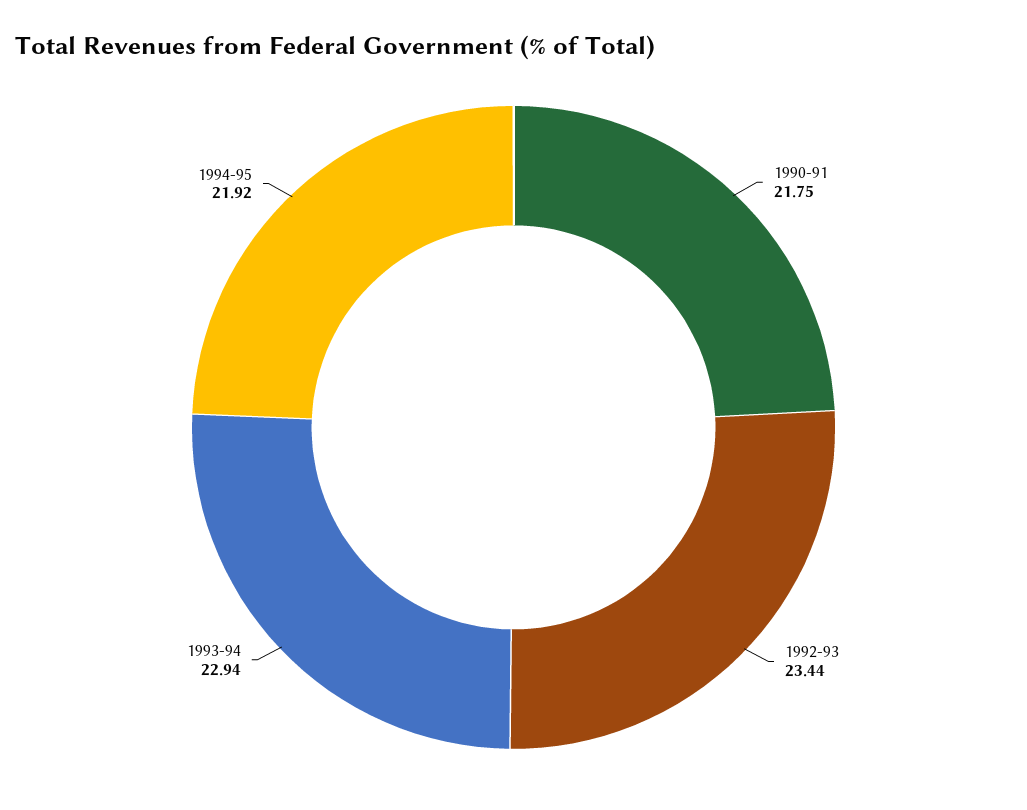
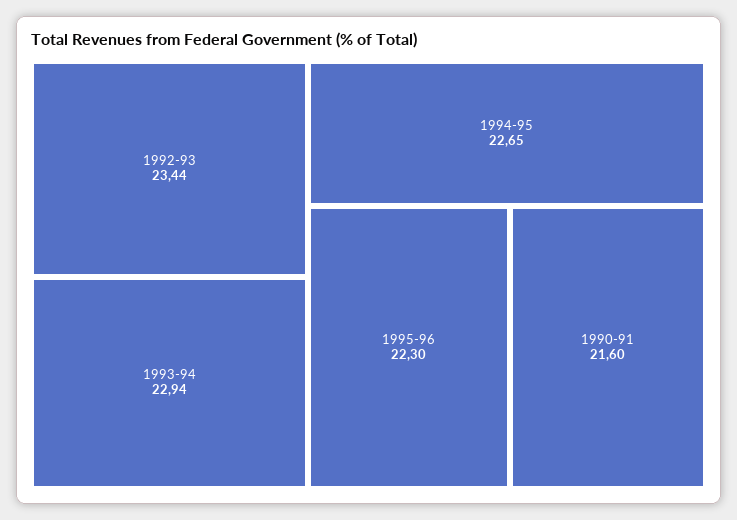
1990-91: 21.75 -> 21.6
1994-95: 21.92 -> 22.65
1995-96: none -> 22.3

